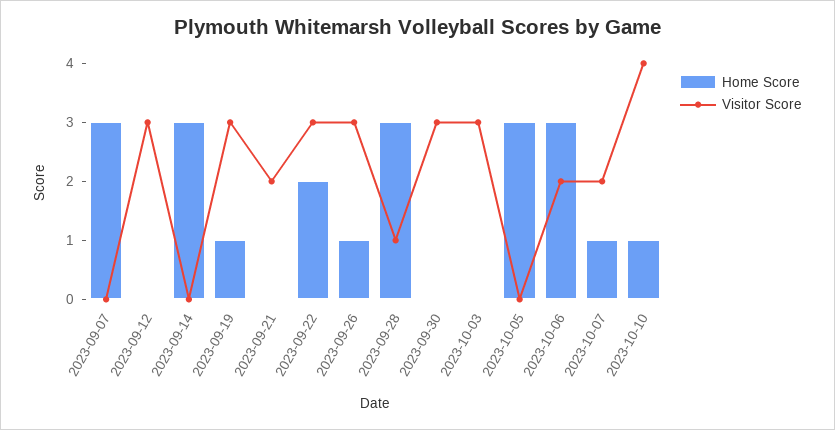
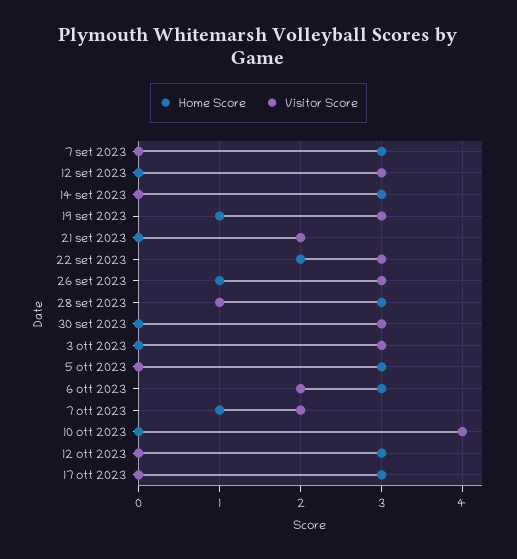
Home Score, 2023-10-10: 1 -> 0
Home Score, 12 ott 2023: none -> 3
Visitor Score, 12 ott 2023: none -> 0
Home Score, 17 ott 2023: none -> 3
Visitor Score, 17 ott 2023: none -> 0

